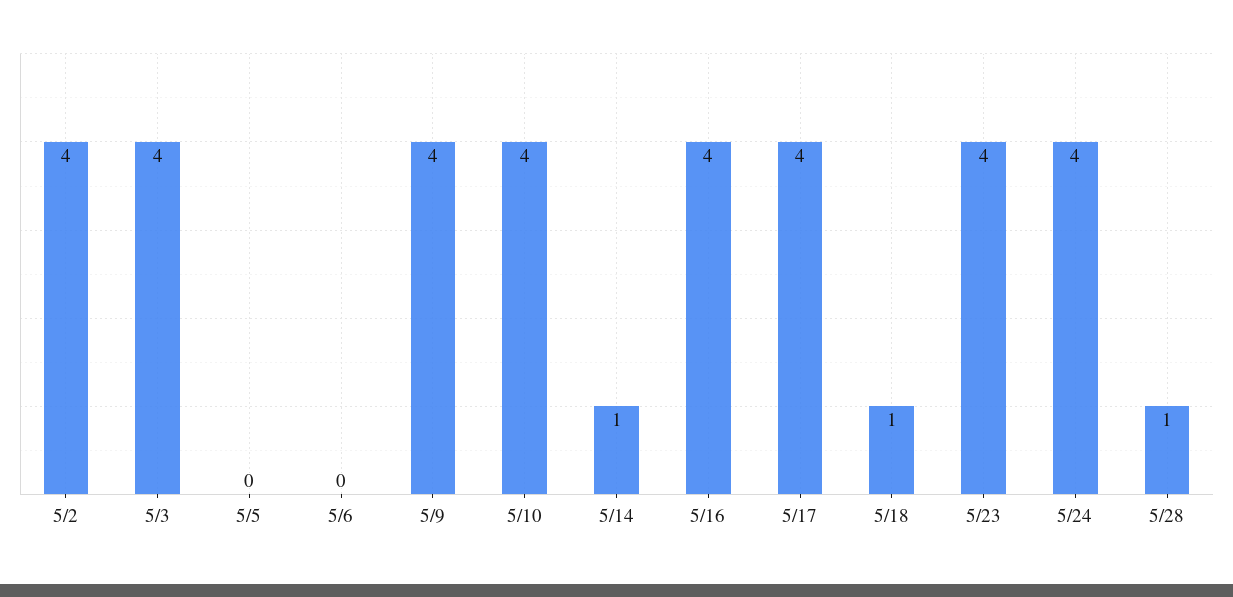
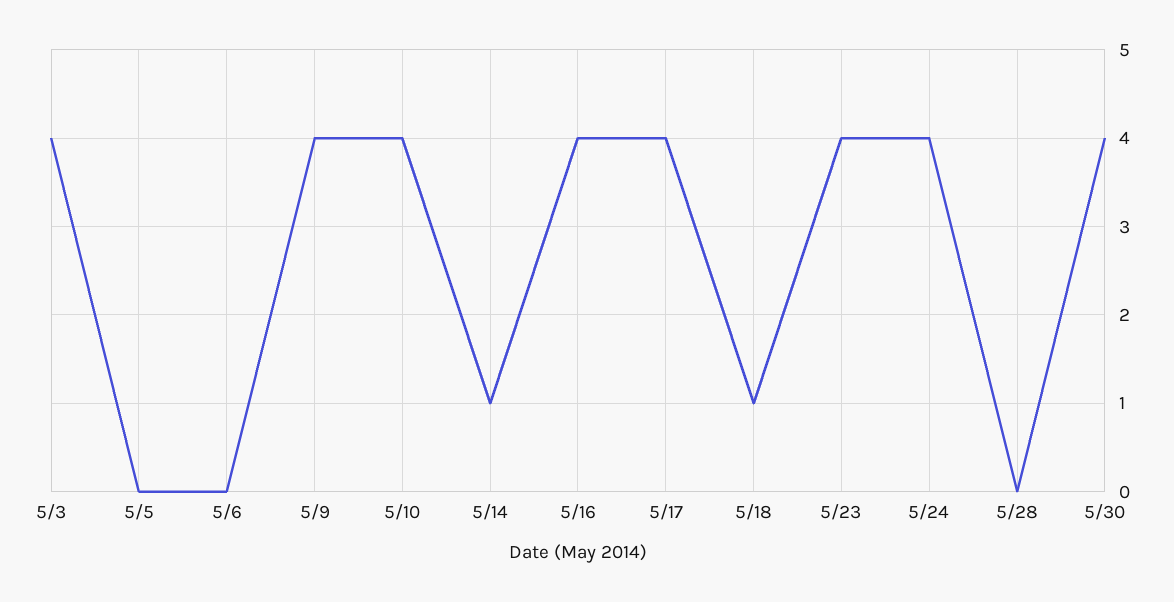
5/2: 4 -> none
5/28: 1 -> 0
5/30: none -> 4

